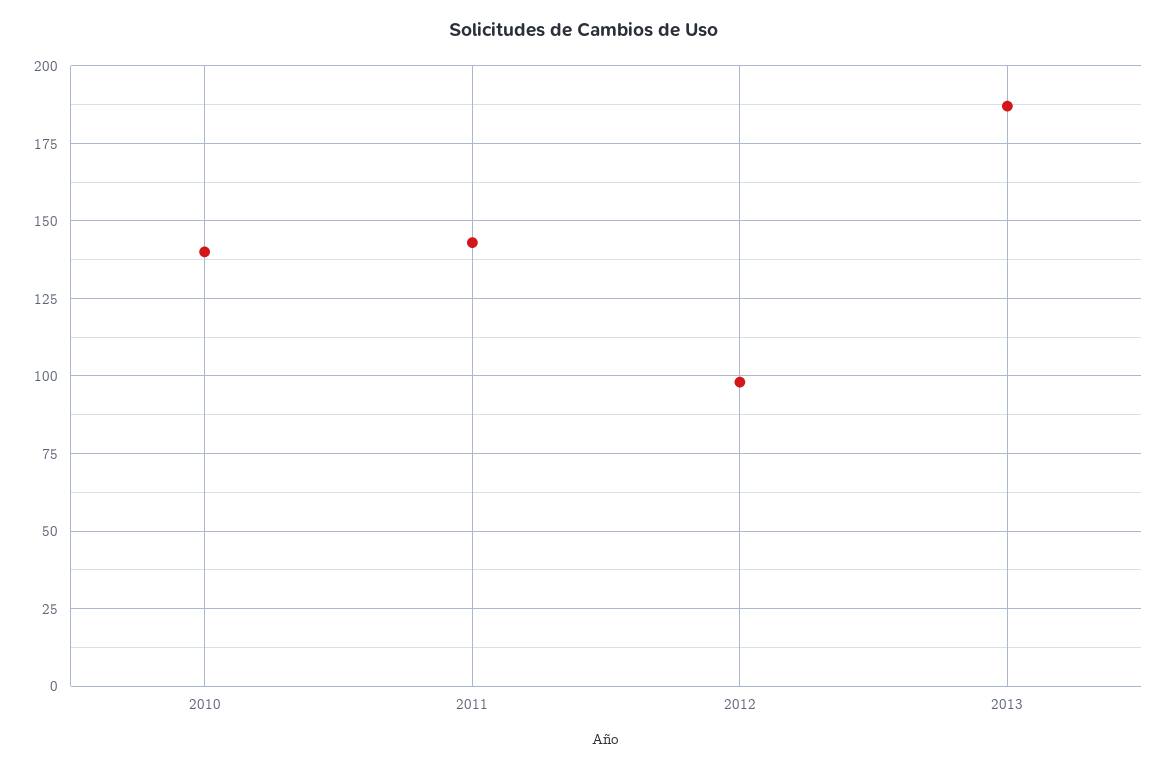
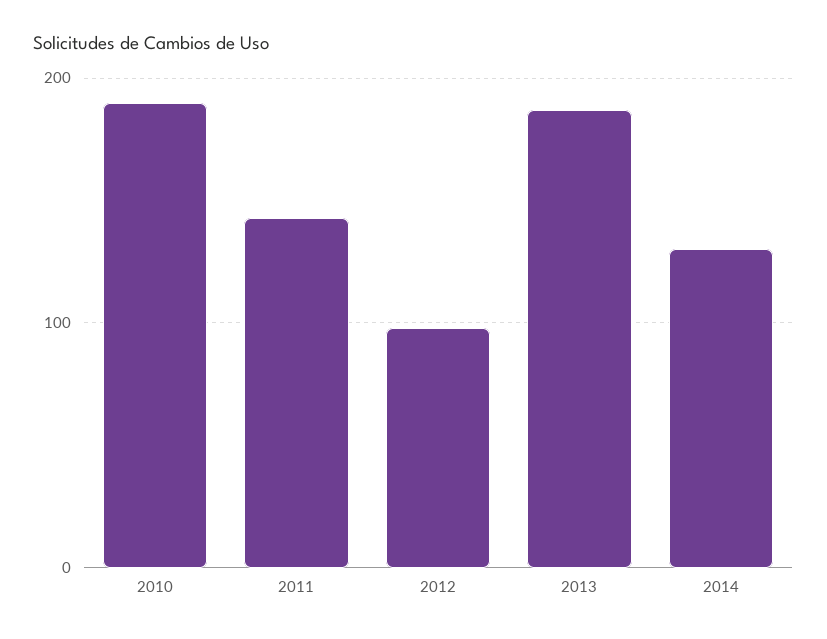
2010: 140 -> 190
2014: none -> 130

